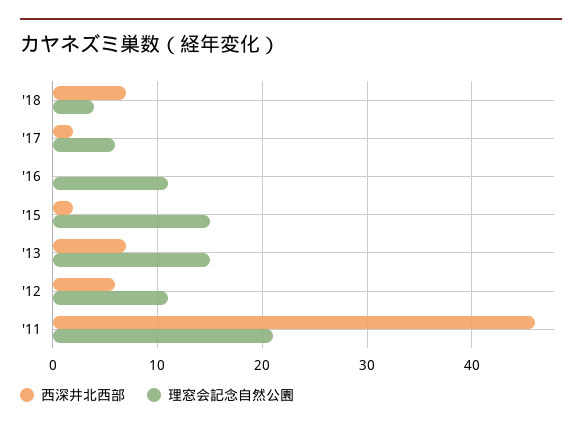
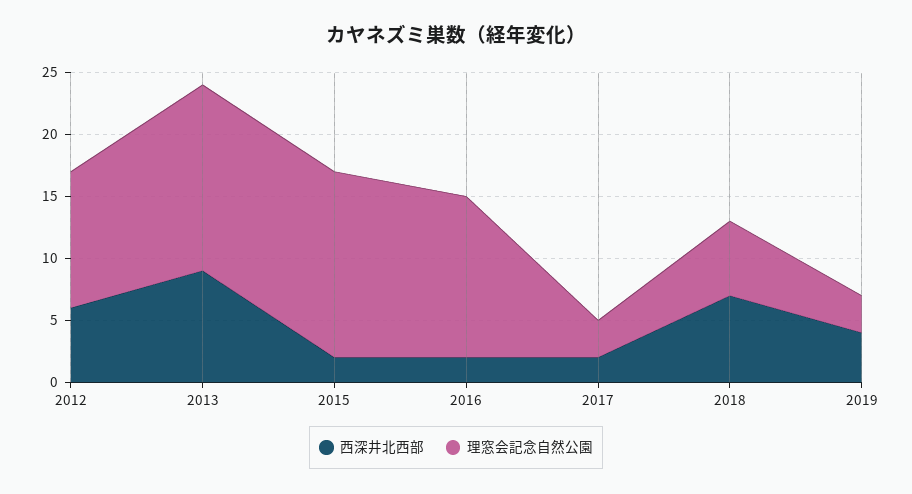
理窓会記念自然公園, '18: 4 -> 6
理窓会記念自然公園, '17: 6 -> 3
西深井北西部, '16: 0 -> 2
理窓会記念自然公園, '16: 11 -> 13
西深井北西部, '13: 7 -> 9
西深井北西部, '11: 46 -> none
理窓会記念自然公園, '11: 21 -> none
西深井北西部, 2019: none -> 4
理窓会記念自然公園, 2019: none -> 3

